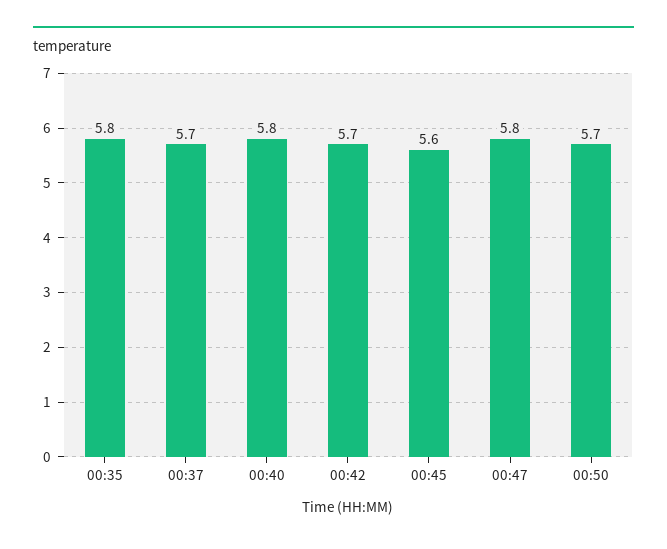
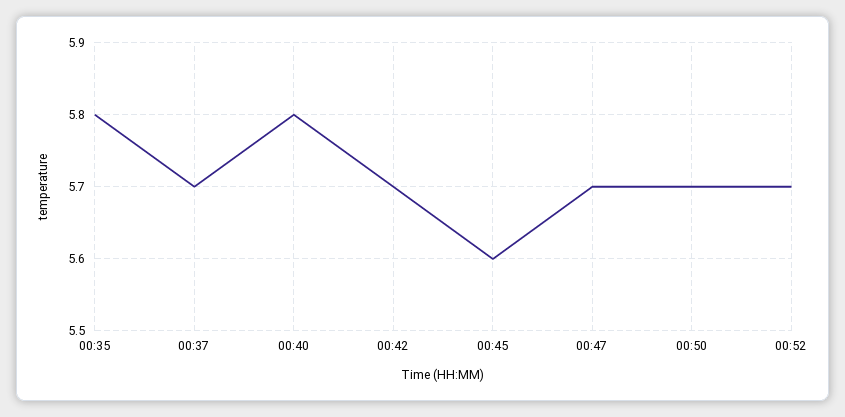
00:47: 5.8 -> 5.7
00:52: none -> 5.7

